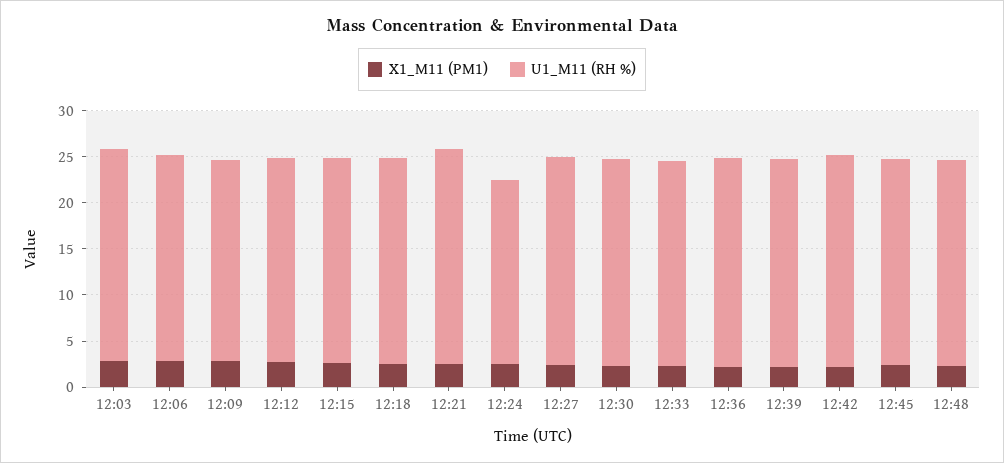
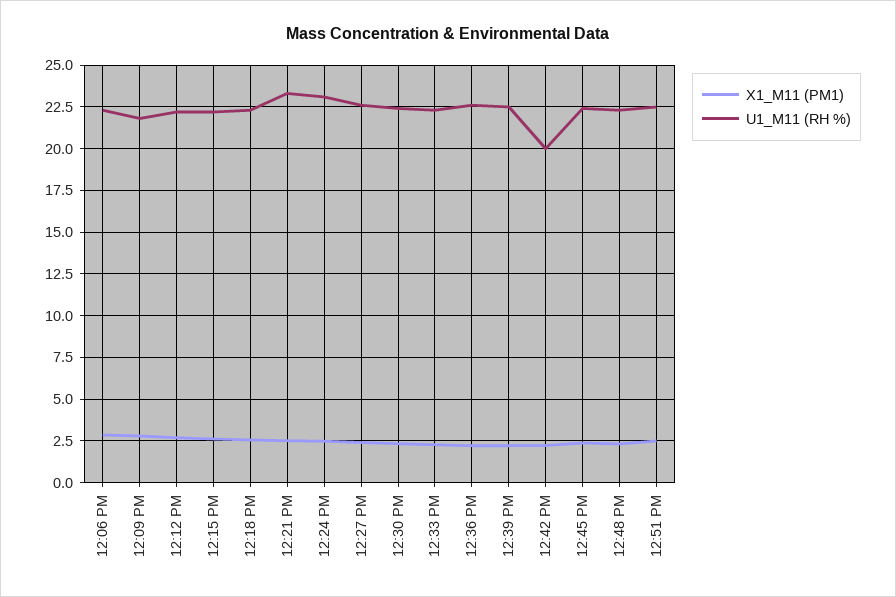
X1_M11 (PM1), 12:03: 3 -> none
U1_M11 (RH %), 12:03: 23 -> none
U1_M11 (RH %), 12:24: 20 -> 23
U1_M11 (RH %), 12:42: 23 -> 20
X1_M11 (PM1), 12:51 PM: none -> 2.5
U1_M11 (RH %), 12:51 PM: none -> 22.5

